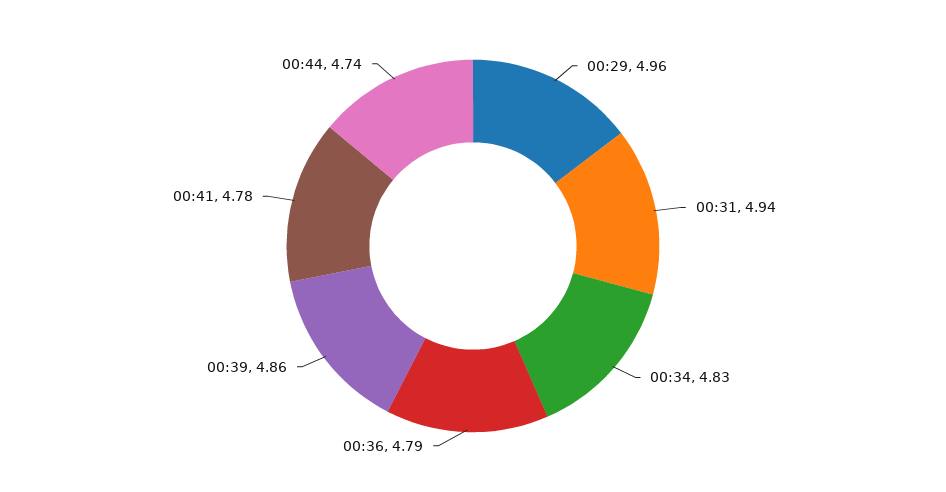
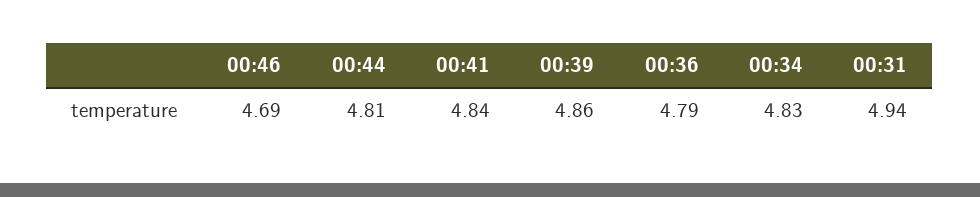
00:29: 4.96 -> none
00:41: 4.78 -> 4.84
00:44: 4.74 -> 4.81
00:46: none -> 4.69

